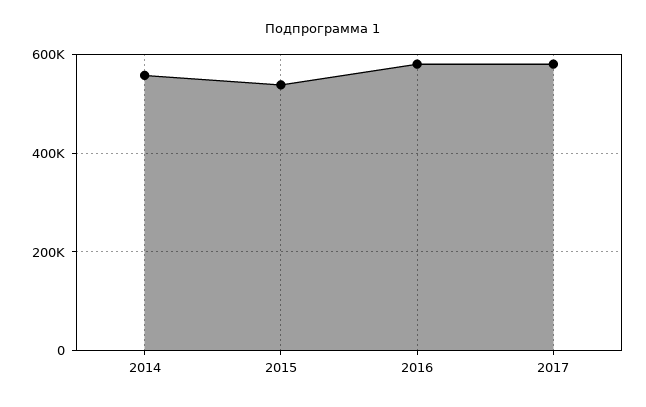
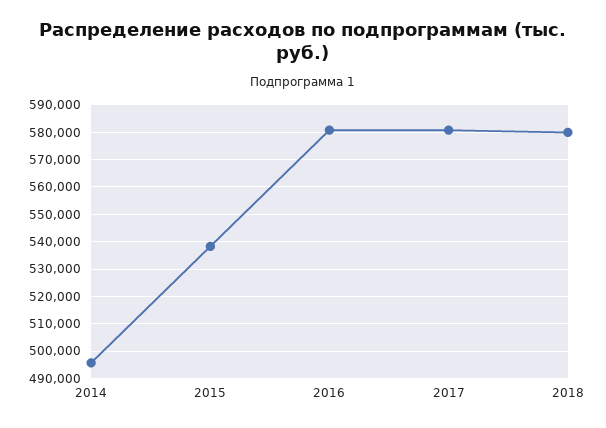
2014: 560000 -> 495000
2018: none -> 580000

